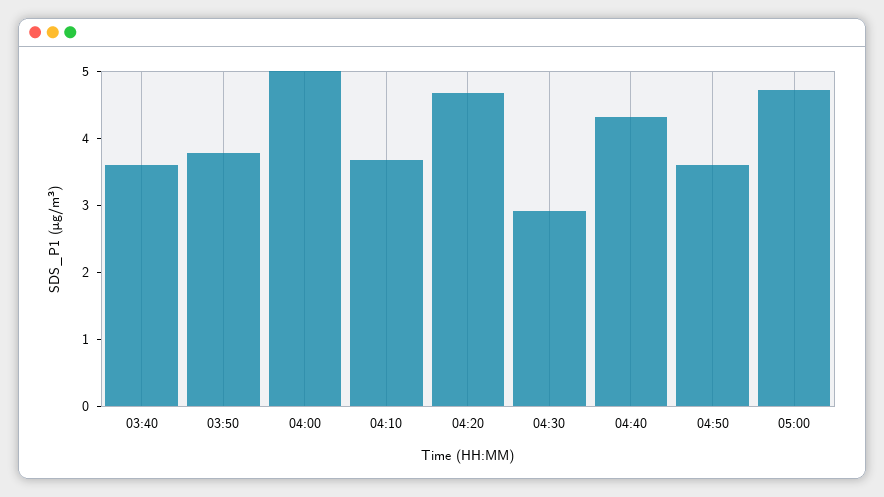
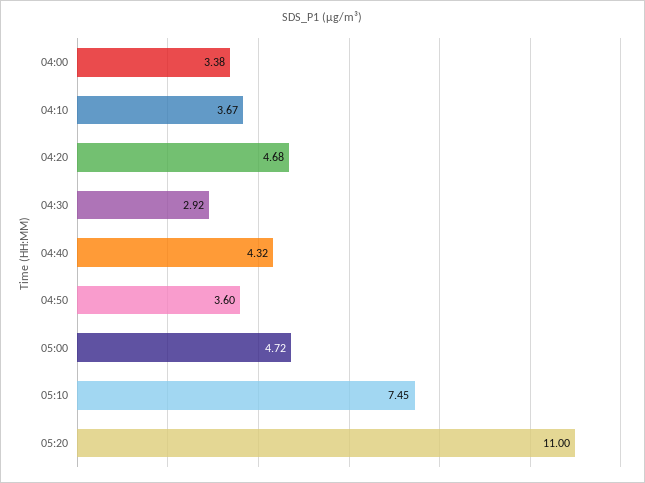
03:40: 3.6 -> none
03:50: 3.8 -> none
04:00: 5 -> 3.38
05:10: none -> 7.45
05:20: none -> 11

